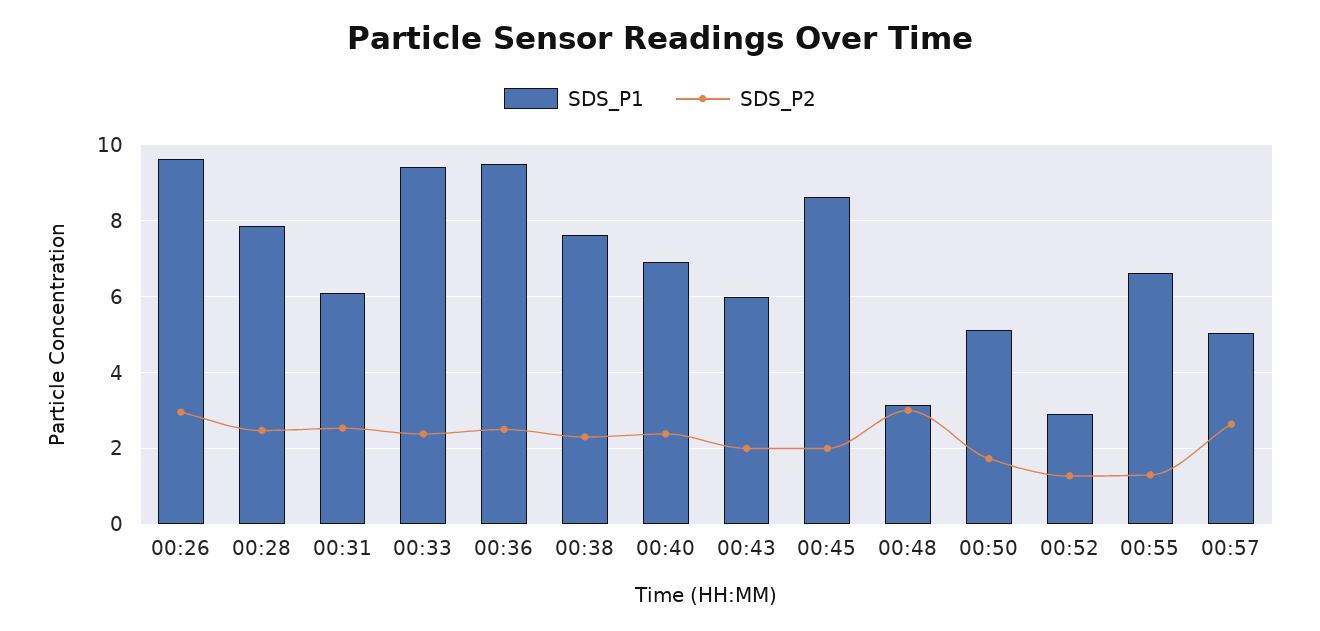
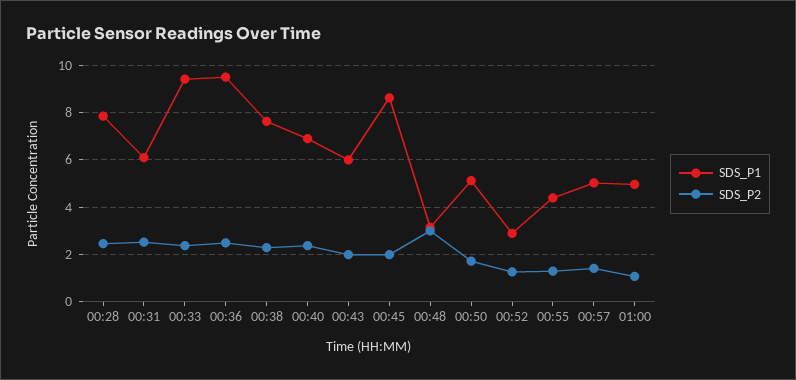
SDS_P1, 00:26: 9.6 -> none
SDS_P2, 00:26: 3 -> none
SDS_P1, 00:55: 6.6 -> 4.5
SDS_P2, 00:57: 2.6 -> 1.5
SDS_P1, 01:00: none -> 5
SDS_P2, 01:00: none -> 1

